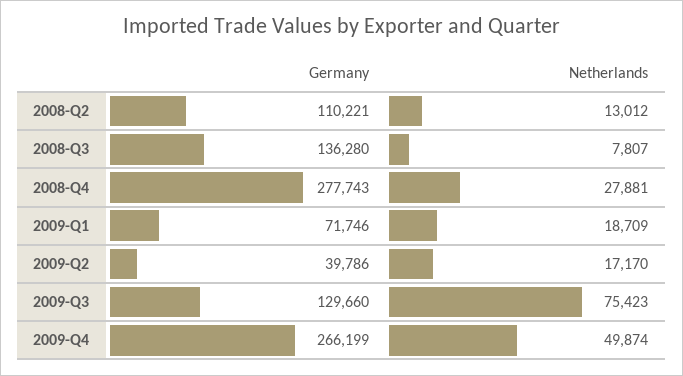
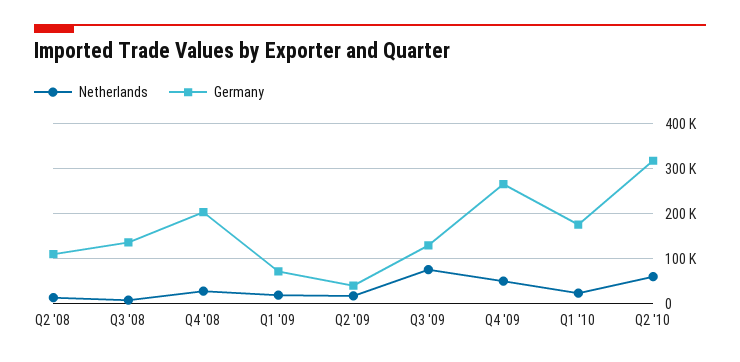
Germany, 2008-Q4: 277743 -> 200000
Netherlands, Q1 '10: none -> 20000
Germany, Q1 '10: none -> 180000
Netherlands, Q2 '10: none -> 60000
Germany, Q2 '10: none -> 320000

